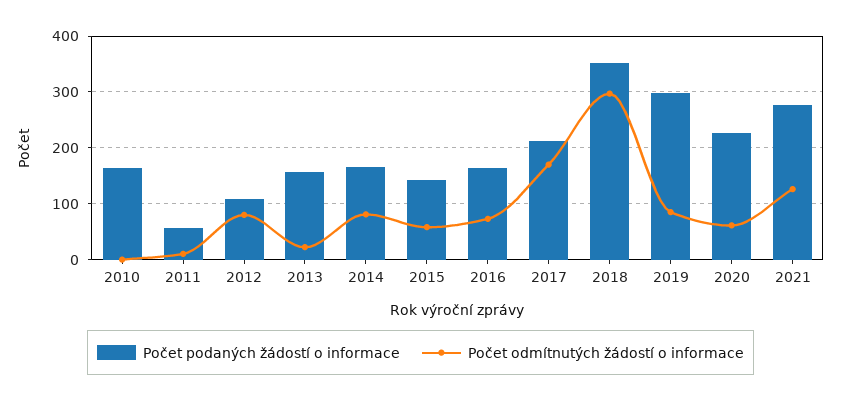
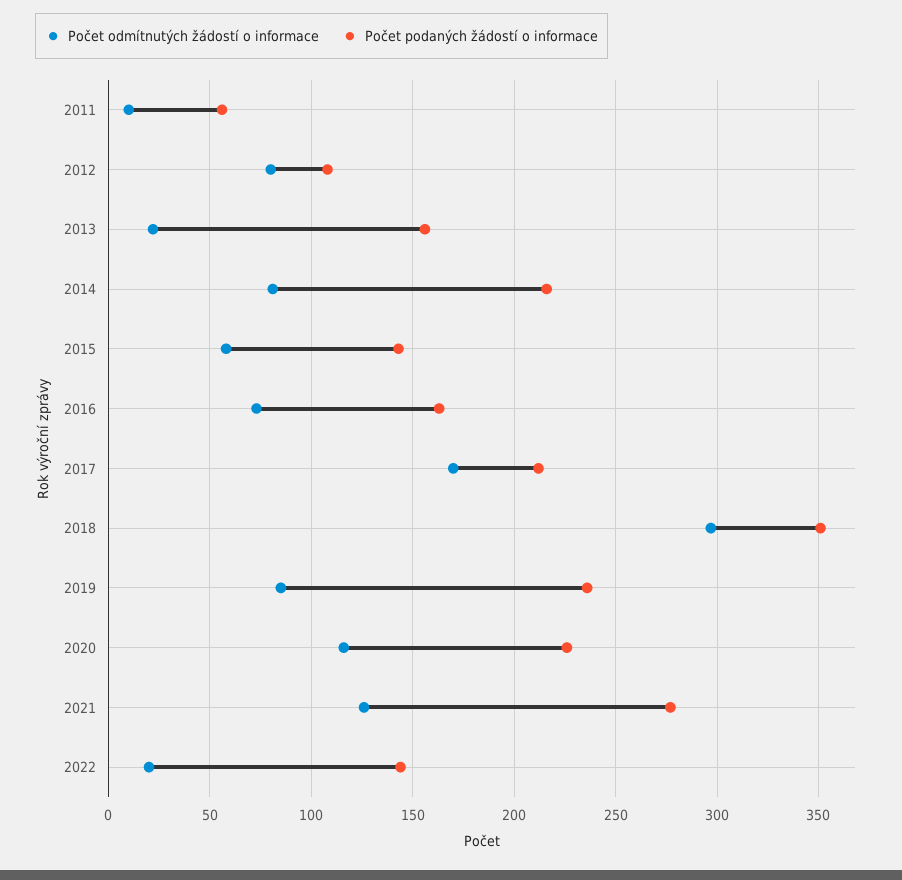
Počet podaných žádostí o informace, 2010: 160 -> none
Počet odmítnutých žádostí o informace, 2010: 0 -> none
Počet podaných žádostí o informace, 2014: 160 -> 215
Počet podaných žádostí o informace, 2019: 300 -> 235
Počet odmítnutých žádostí o informace, 2020: 60 -> 115
Počet odmítnutých žádostí o informace, 2022: none -> 20
Počet podaných žádostí o informace, 2022: none -> 145

